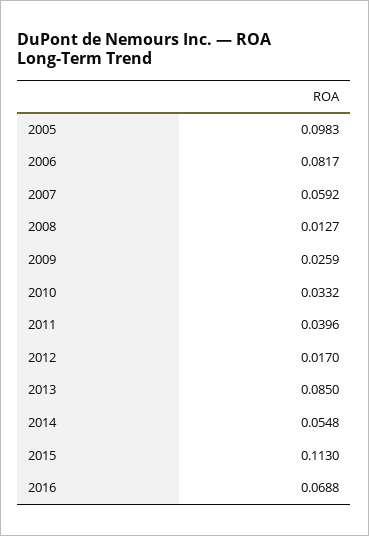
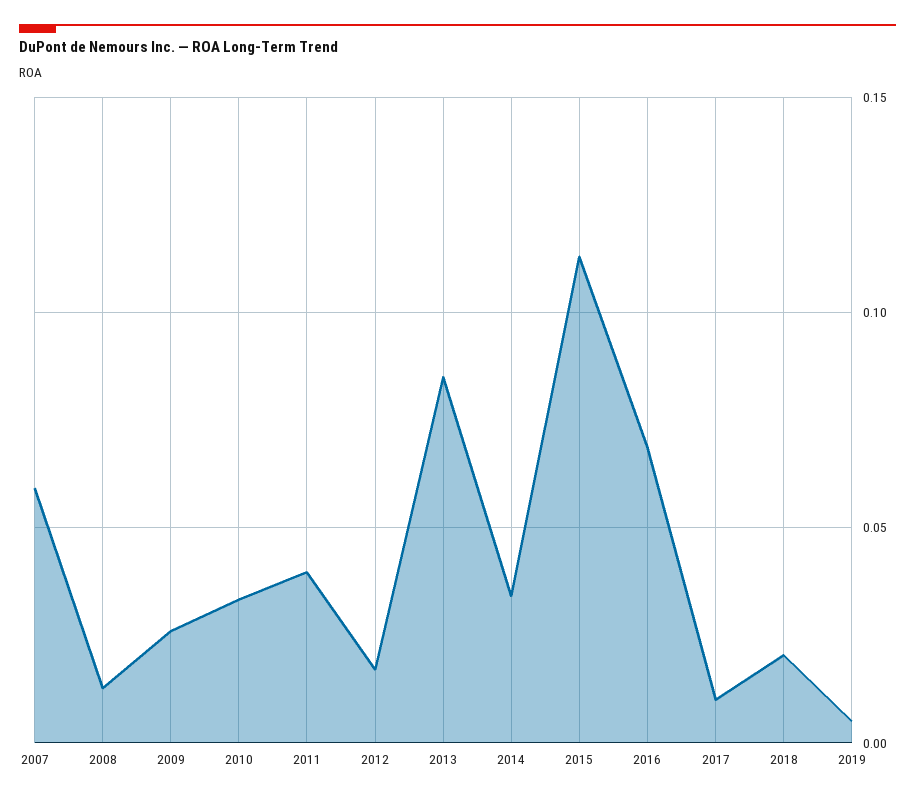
2005: 0.0983 -> none
2006: 0.0817 -> none
2014: 0.0548 -> 0.035
2017: none -> 0.01
2018: none -> 0.02
2019: none -> 0.005

